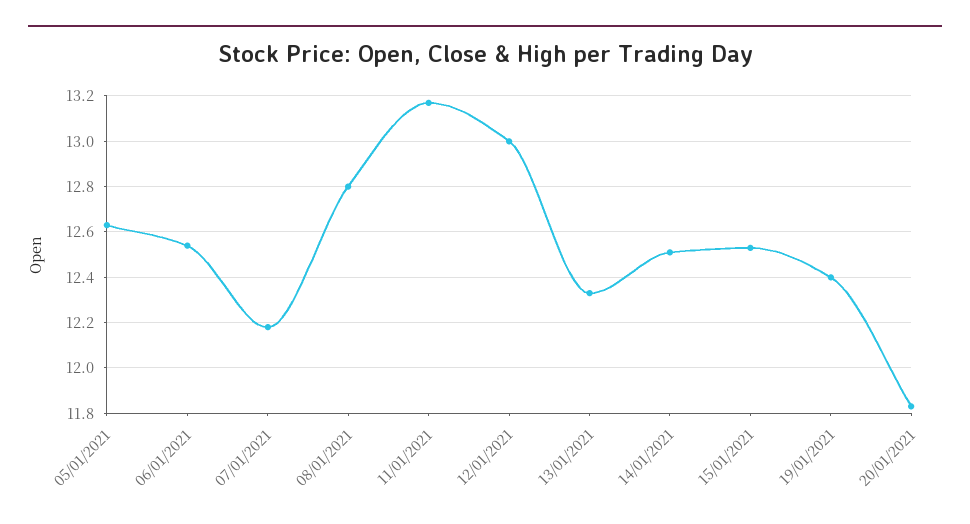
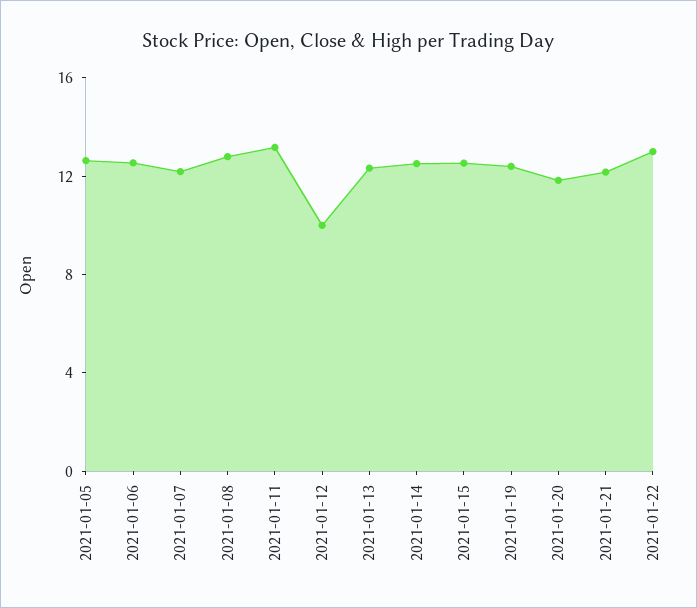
12/01/2021: 13 -> 10
2021-01-21: none -> 12
2021-01-22: none -> 13

